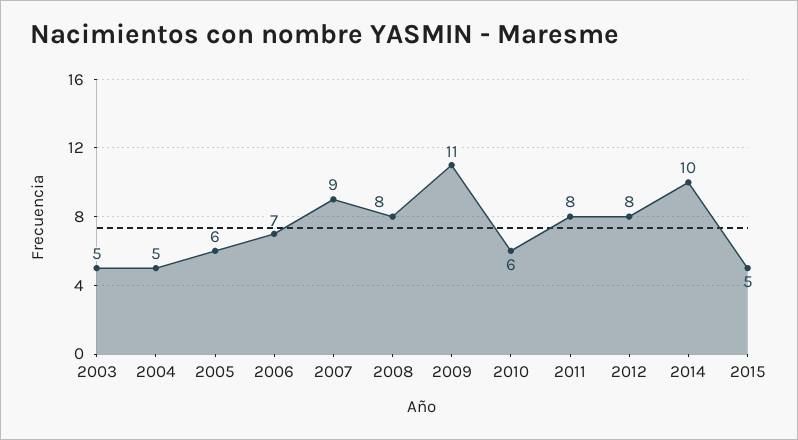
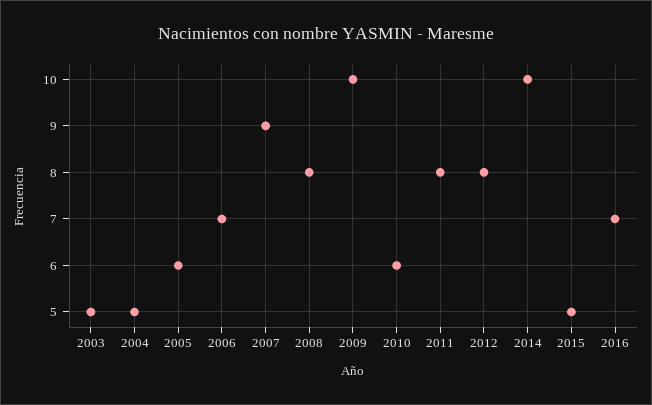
2009: 11 -> 10
2016: none -> 7

